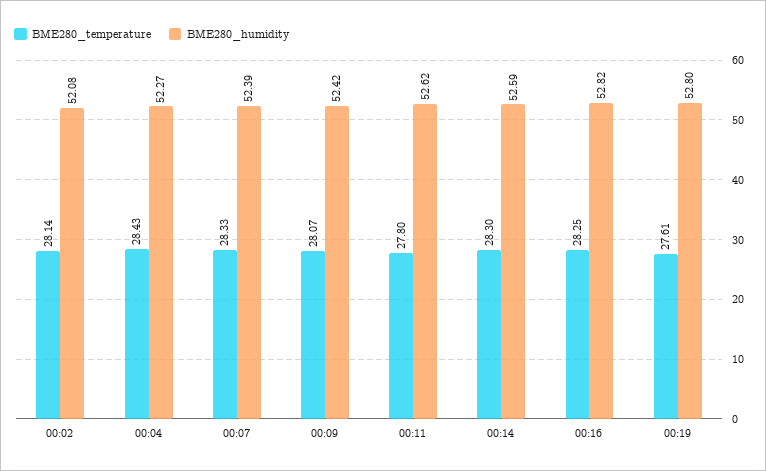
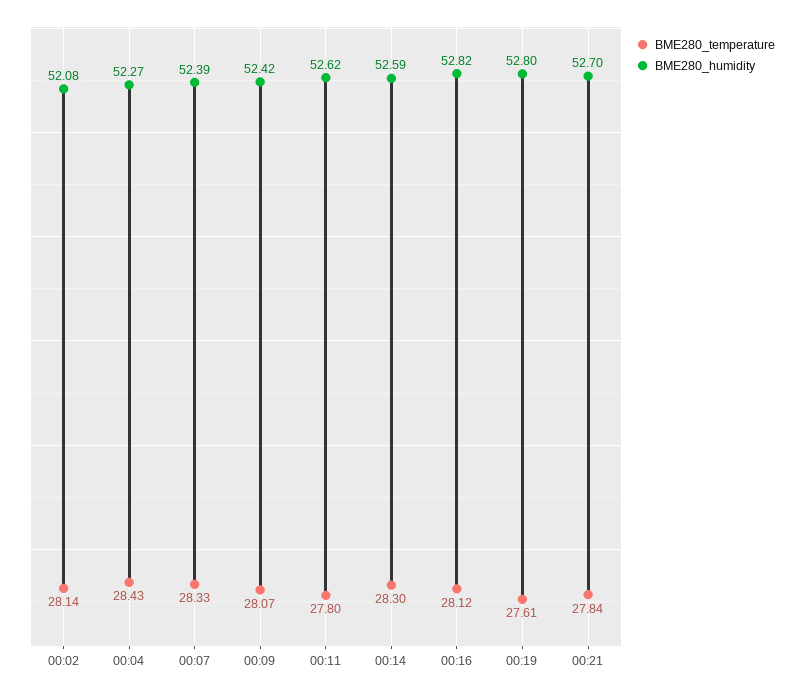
BME280_temperature, 00:16: 28.25 -> 28.12
BME280_temperature, 00:21: none -> 27.84
BME280_humidity, 00:21: none -> 52.7

